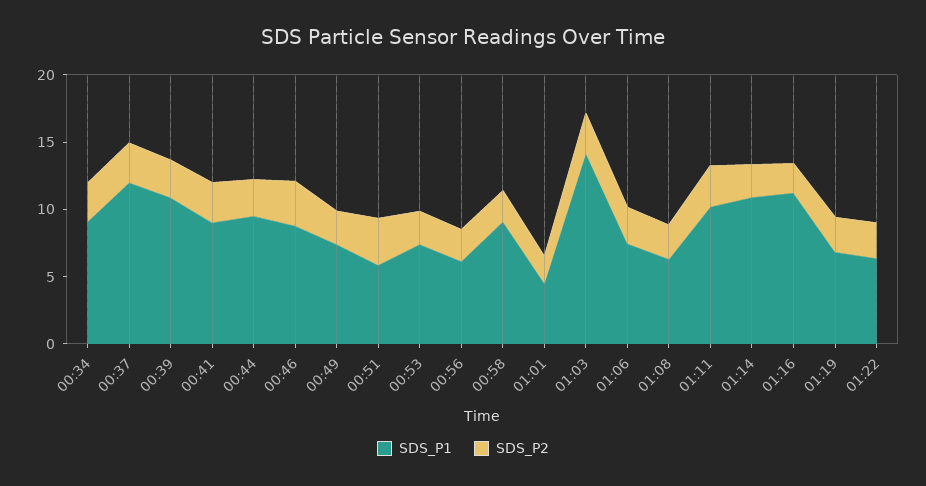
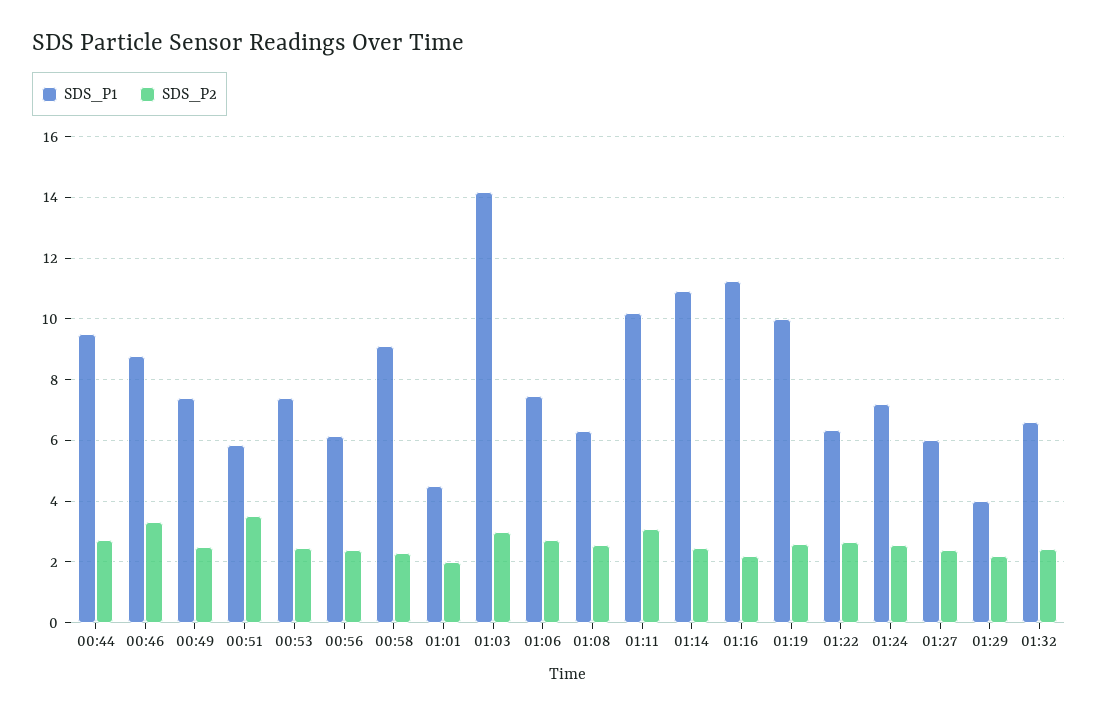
SDS_P1, 00:34: 9 -> none
SDS_P2, 00:34: 3 -> none
SDS_P1, 00:37: 12 -> none
SDS_P2, 00:37: 3 -> none
SDS_P1, 00:39: 11 -> none
SDS_P2, 00:39: 3 -> none
SDS_P1, 00:41: 9 -> none
SDS_P2, 00:41: 3 -> none
SDS_P1, 01:19: 7 -> 10
SDS_P1, 01:24: none -> 7.2
SDS_P2, 01:24: none -> 2.6
SDS_P1, 01:27: none -> 6
SDS_P2, 01:27: none -> 2.4
SDS_P1, 01:29: none -> 4
SDS_P2, 01:29: none -> 2.2
SDS_P1, 01:32: none -> 6.6
SDS_P2, 01:32: none -> 2.4

